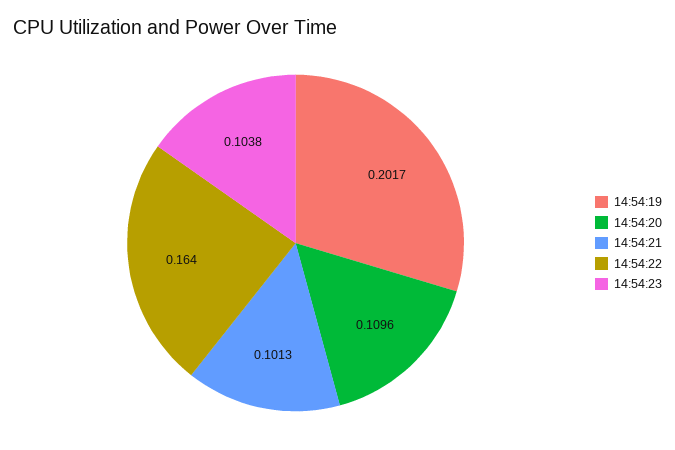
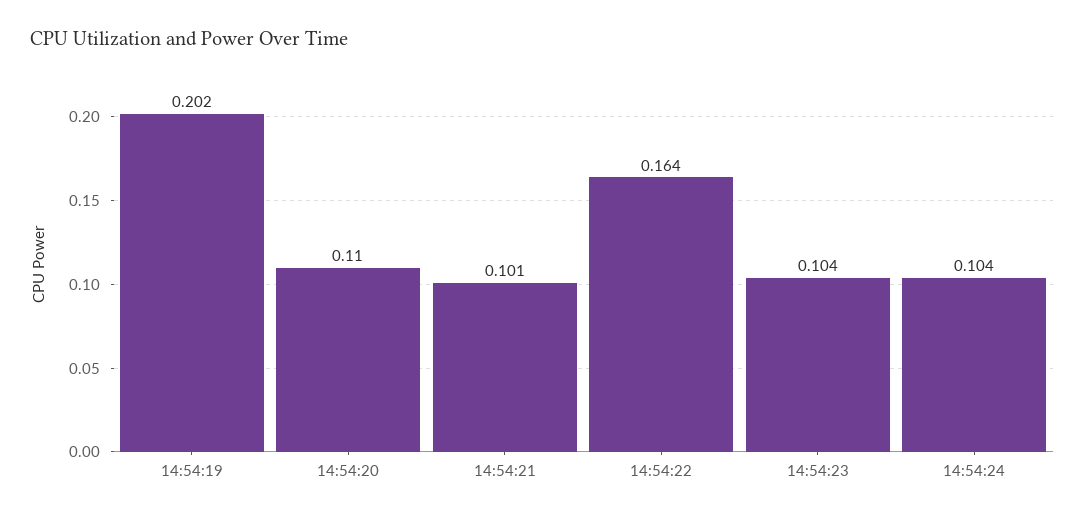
14:54:24: none -> 0.104

